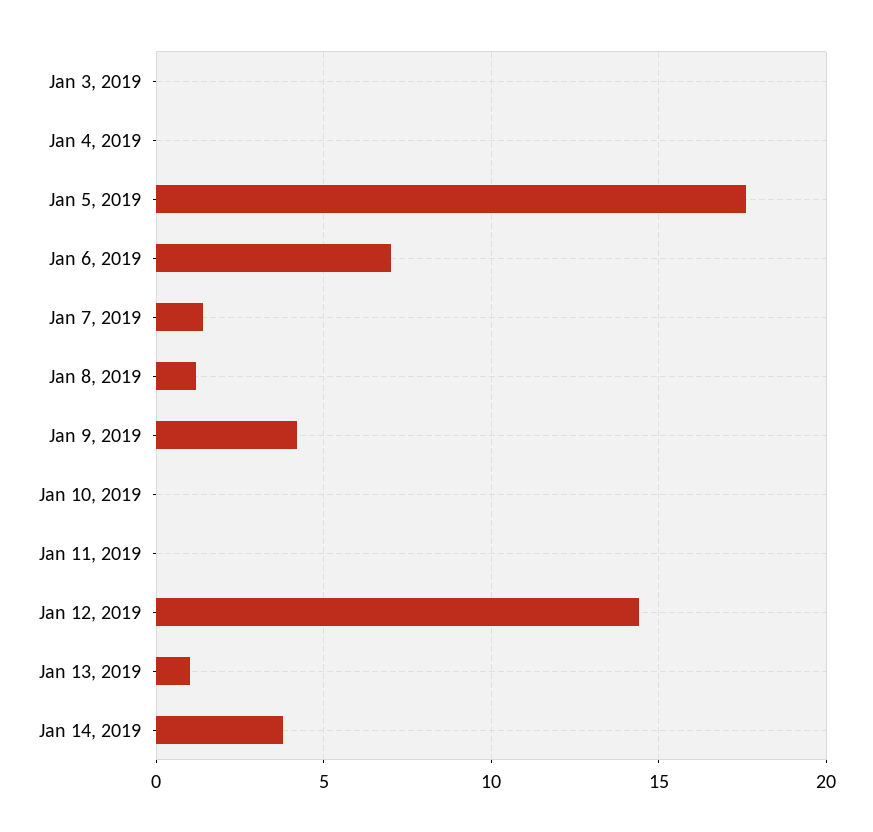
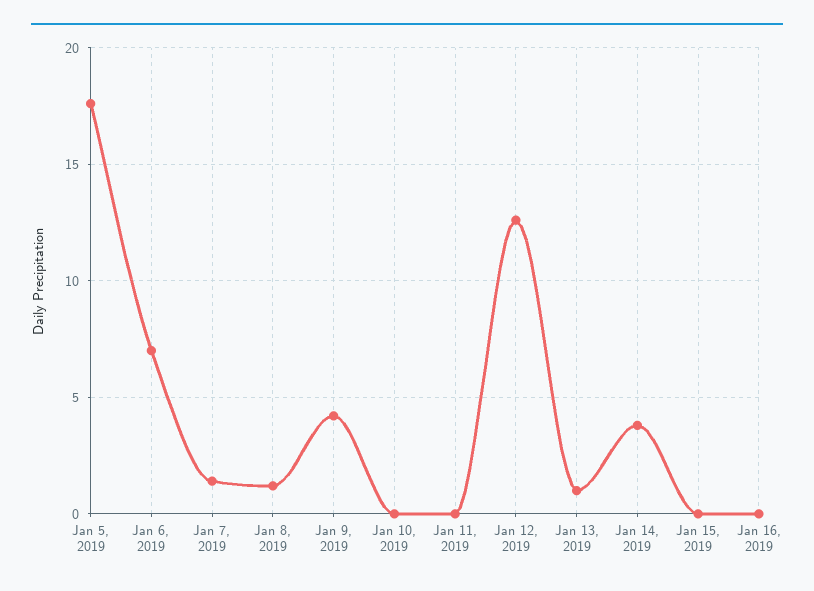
Jan 3, 2019: 0 -> none
Jan 4, 2019: 0 -> none
Jan 12, 2019: 14.5 -> 12.5
Jan 15, 2019: none -> 0
Jan 16, 2019: none -> 0

